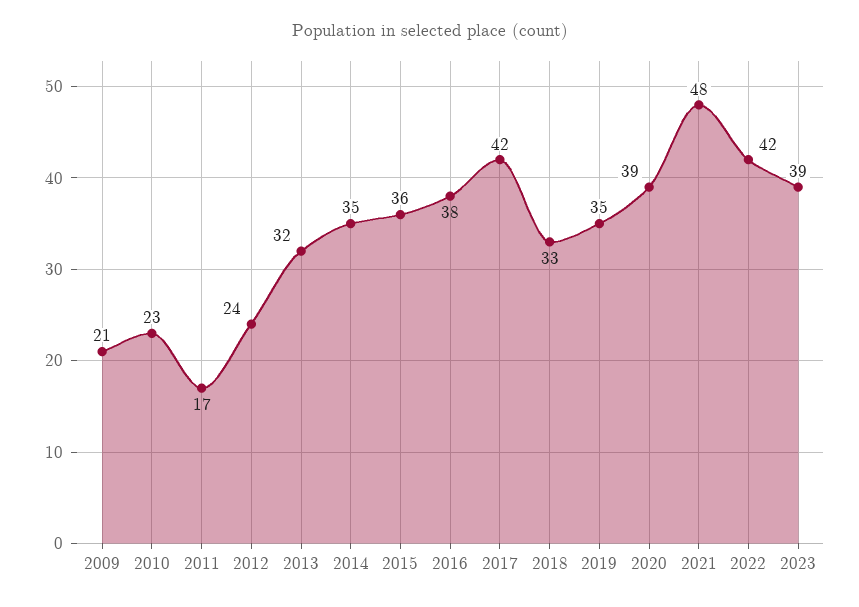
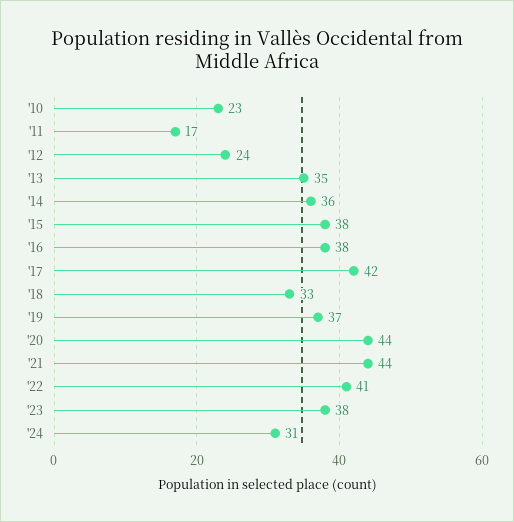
2009: 21 -> none
2013: 32 -> 35
2014: 35 -> 36
2015: 36 -> 38
2019: 35 -> 37
2020: 39 -> 44
2021: 48 -> 44
2022: 42 -> 41
2023: 39 -> 38
'24: none -> 31

